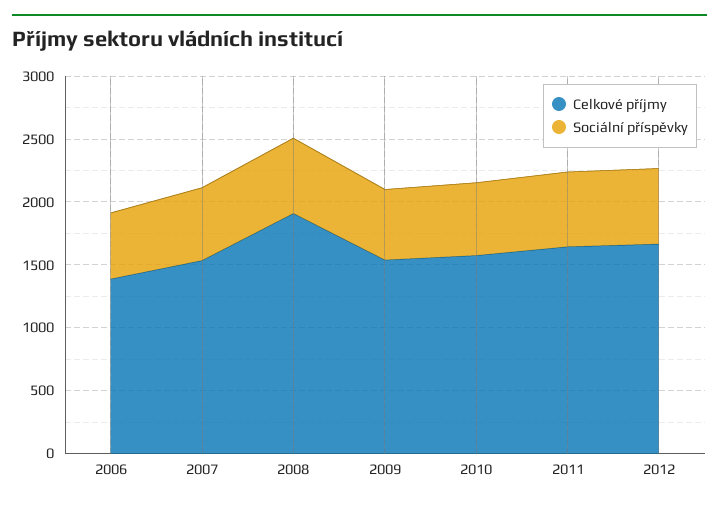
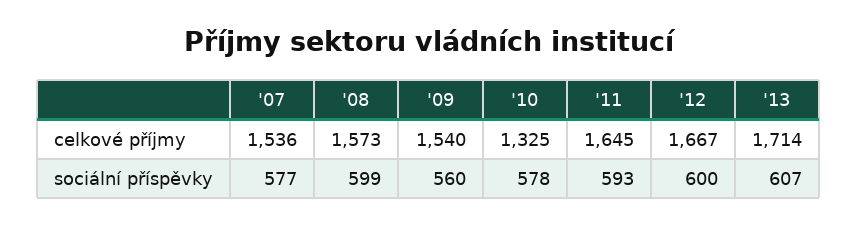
Celkové příjmy, 2006: 1400 -> none
Sociální příspěvky, 2006: 500 -> none
Celkové příjmy, 2008: 1900 -> 1573
Celkové příjmy, 2010: 1600 -> 1325
Celkové příjmy, '13: none -> 1714
Sociální příspěvky, '13: none -> 607

